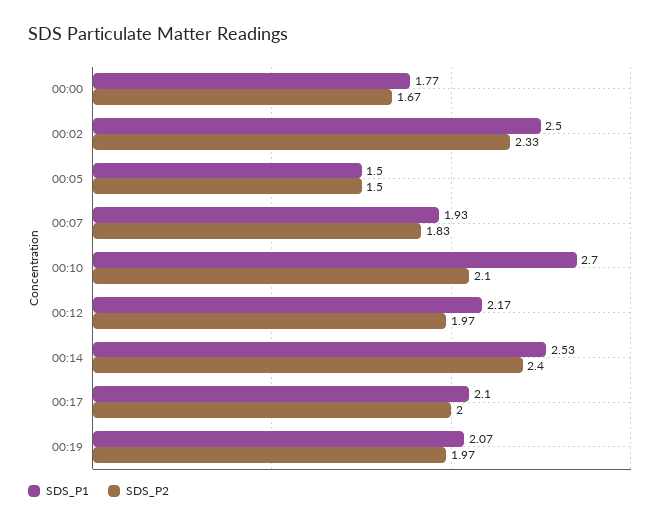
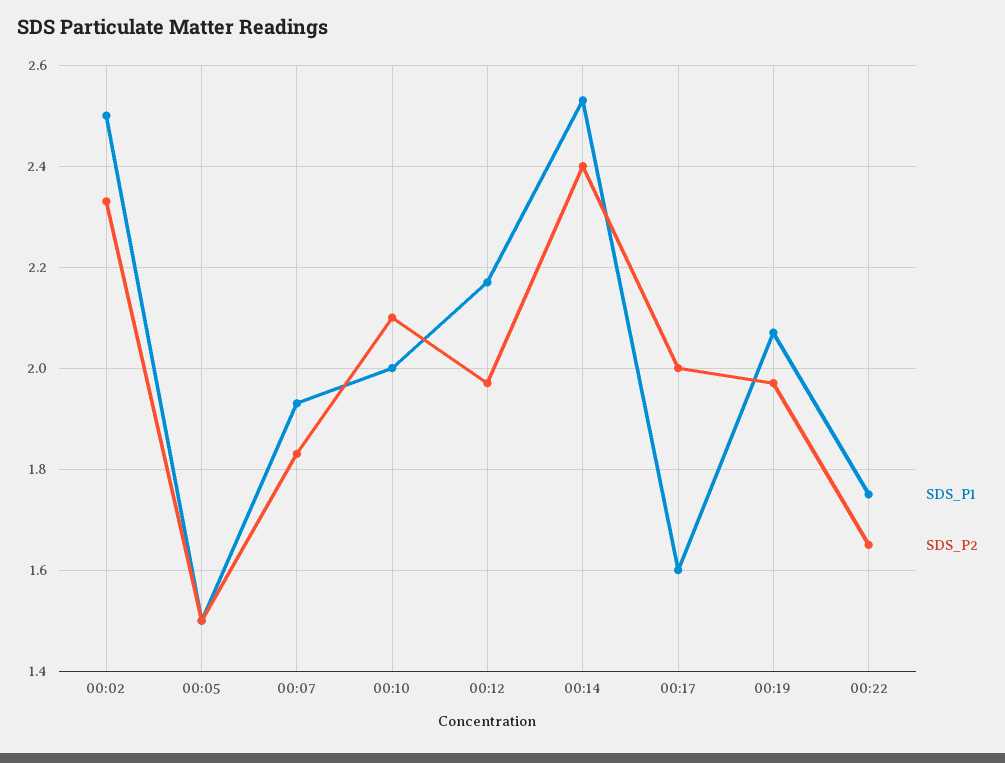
SDS_P1, 00:00: 1.77 -> none
SDS_P2, 00:00: 1.67 -> none
SDS_P1, 00:10: 2.7 -> 2
SDS_P1, 00:17: 2.1 -> 1.6
SDS_P1, 00:22: none -> 1.75
SDS_P2, 00:22: none -> 1.65

